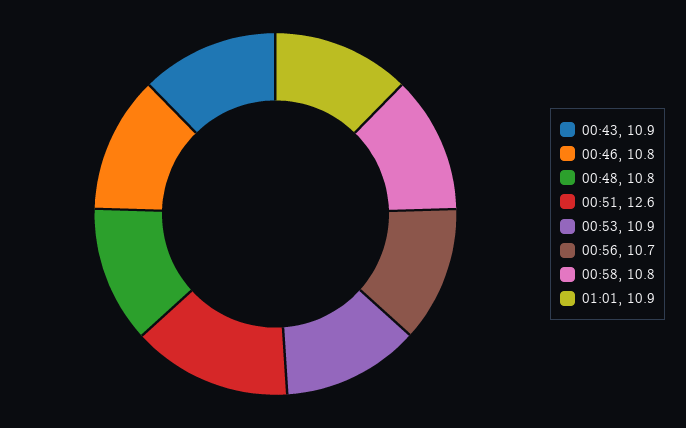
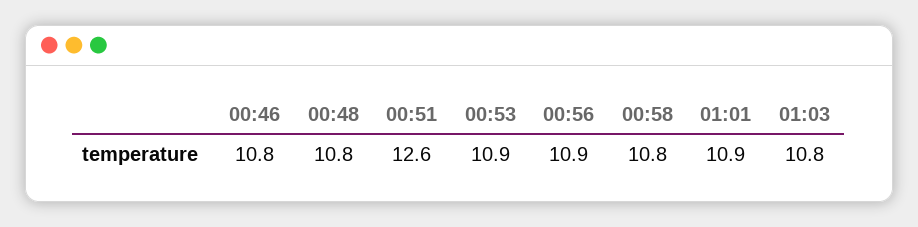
00:43: 10.9 -> none
00:56: 10.7 -> 10.9
01:03: none -> 10.8

